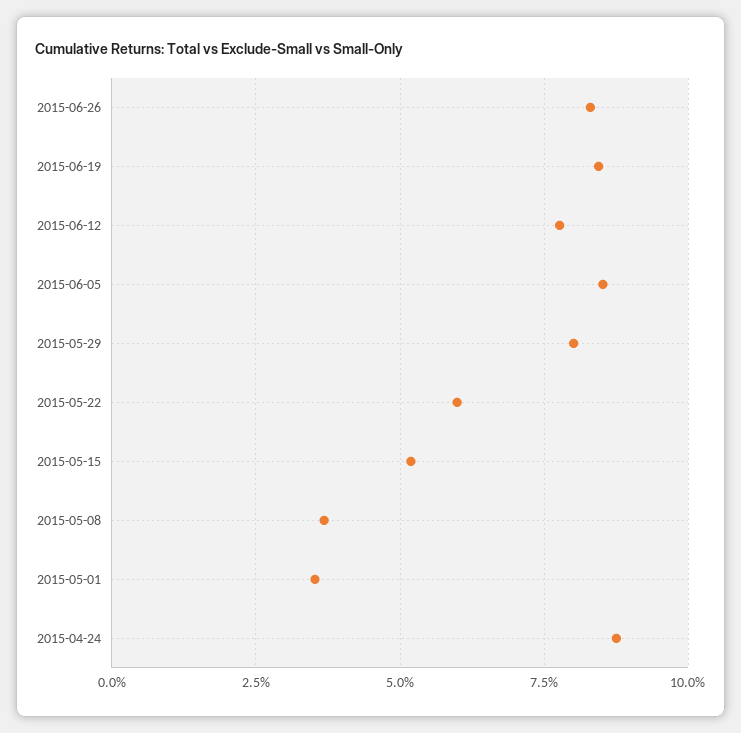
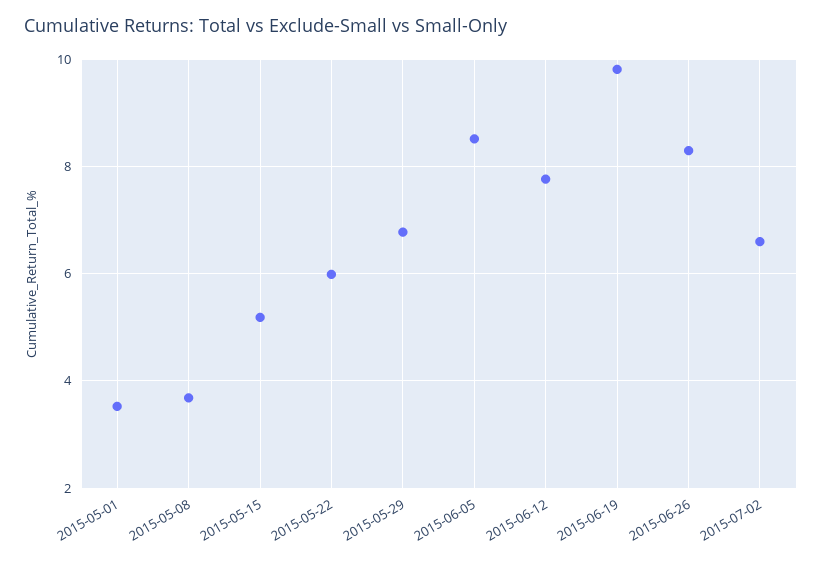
2015-06-19: 8.5 -> 9.8
2015-05-29: 8 -> 6.8
2015-04-24: 8.75 -> none
2015-07-02: none -> 6.6

